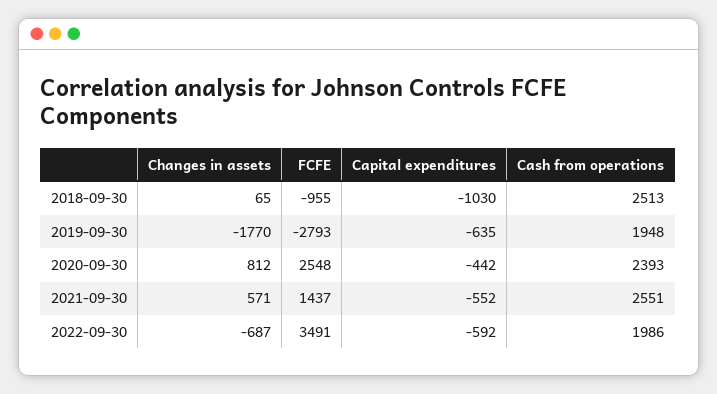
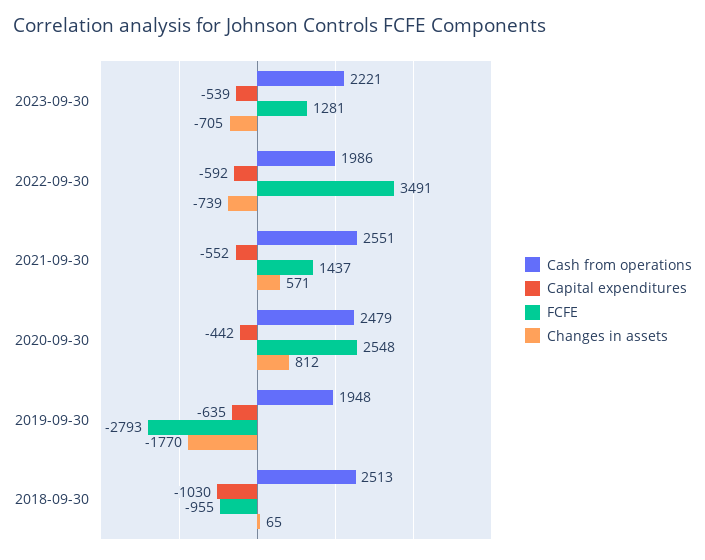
Cash from operations, 2020-09-30: 2393 -> 2479
Changes in assets, 2022-09-30: -687 -> -739
Cash from operations, 2023-09-30: none -> 2221
Capital expenditures, 2023-09-30: none -> -539
FCFE, 2023-09-30: none -> 1281
Changes in assets, 2023-09-30: none -> -705

